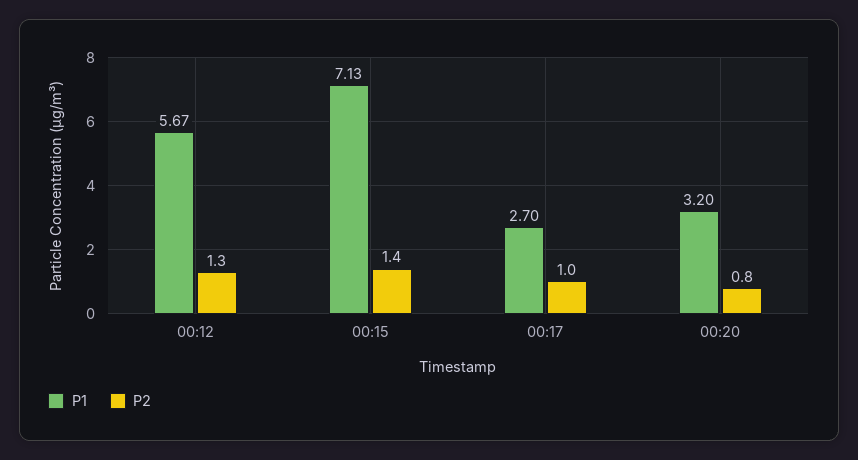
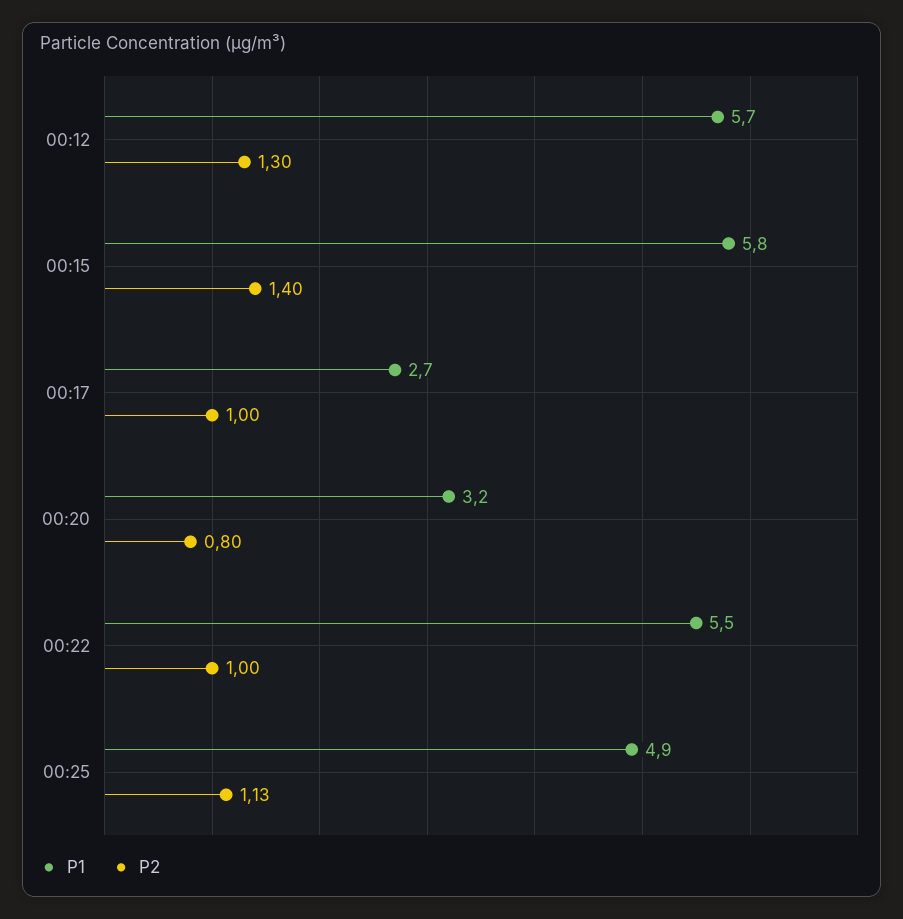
P1, 00:15: 7.13 -> 5.8
P1, 00:22: none -> 5.5
P2, 00:22: none -> 1
P1, 00:25: none -> 4.9
P2, 00:25: none -> 1.13

